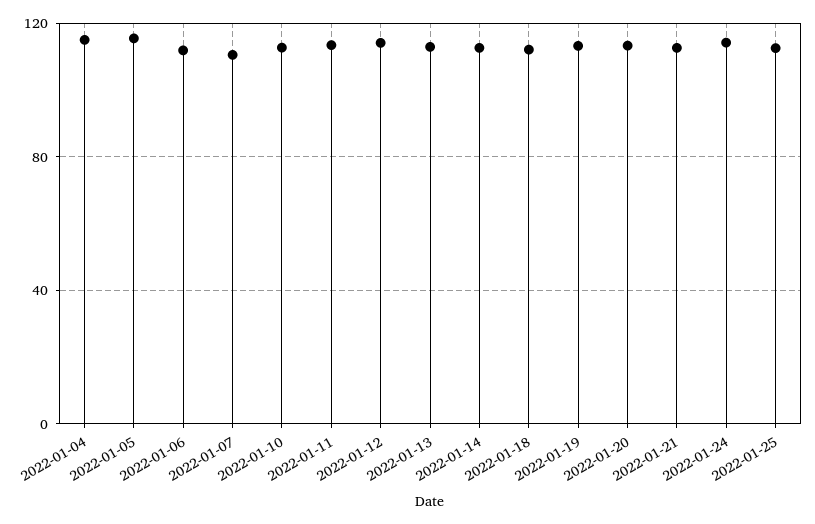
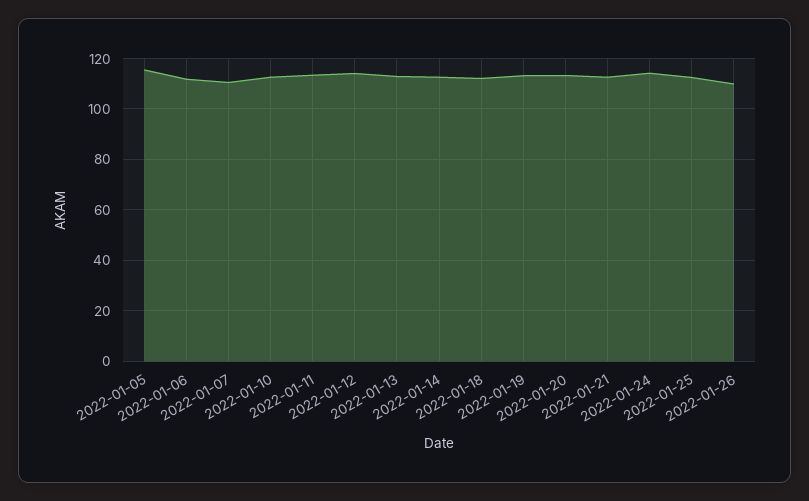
2022-01-04: 115 -> none
2022-01-26: none -> 110

